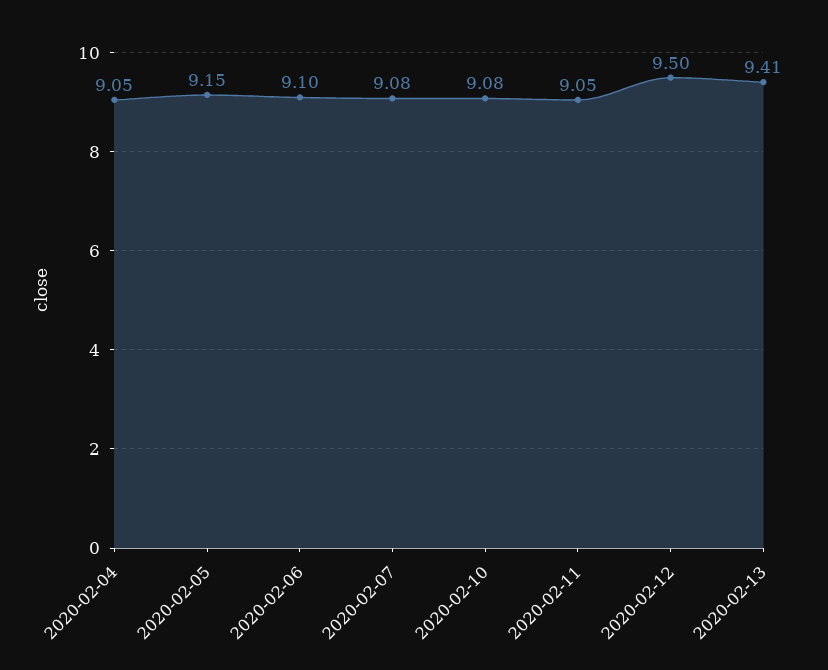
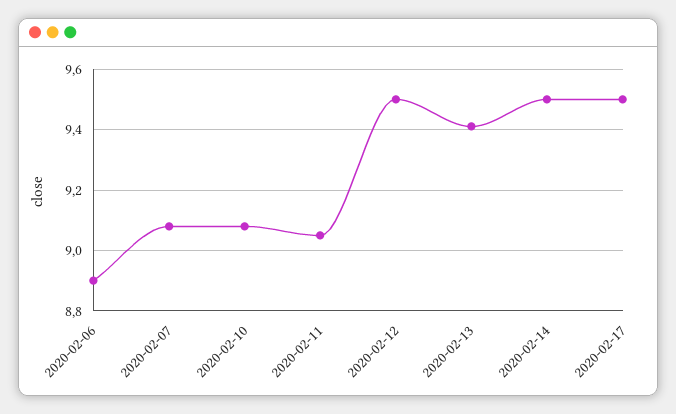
2020-02-04: 9.05 -> none
2020-02-05: 9.15 -> none
2020-02-06: 9.1 -> 8.9
2020-02-14: none -> 9.5
2020-02-17: none -> 9.5

